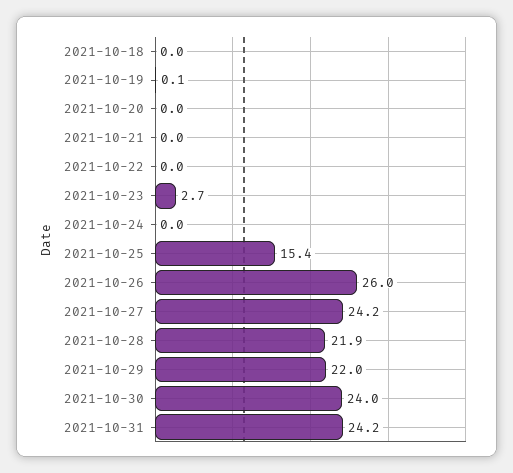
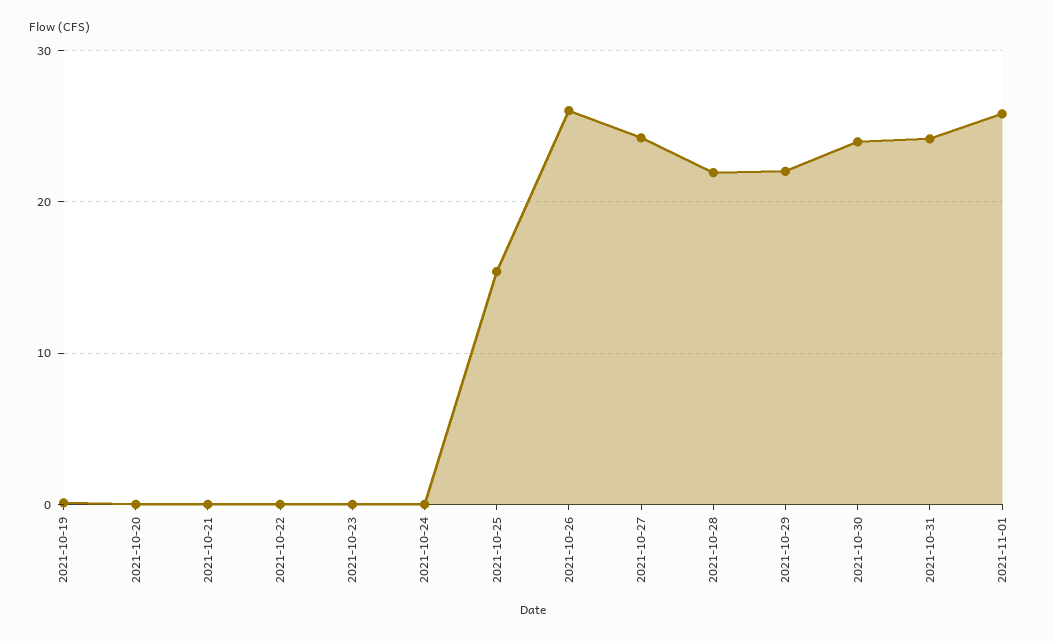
2021-10-18: 0 -> none
2021-10-23: 2.7 -> 0
2021-11-01: none -> 26

